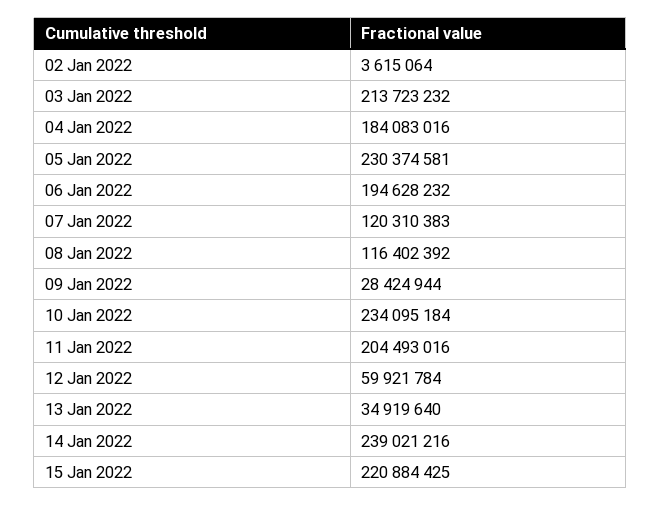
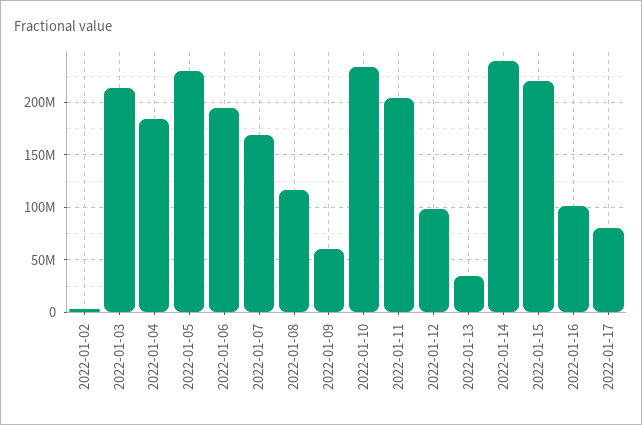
07 Jan 2022: 120310383 -> 170000000
09 Jan 2022: 28424944 -> 60000000
12 Jan 2022: 59921784 -> 100000000
2022-01-16: none -> 100000000
2022-01-17: none -> 80000000

